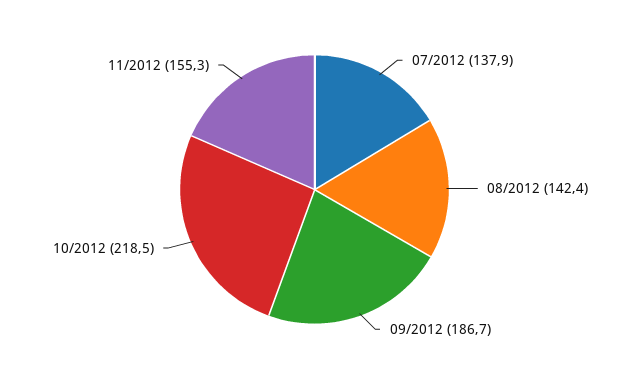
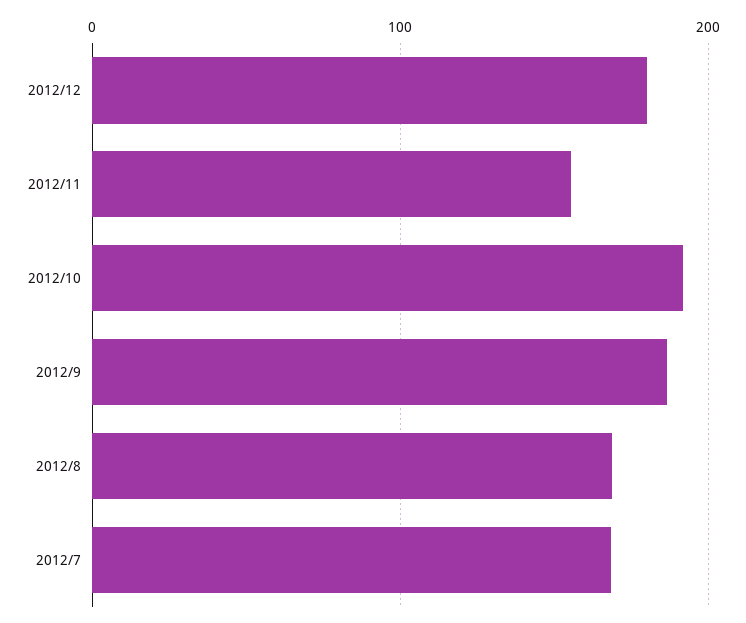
07/2012: 137.9 -> 170
08/2012: 142.4 -> 170
10/2012: 218.5 -> 190
2012/12: none -> 180

